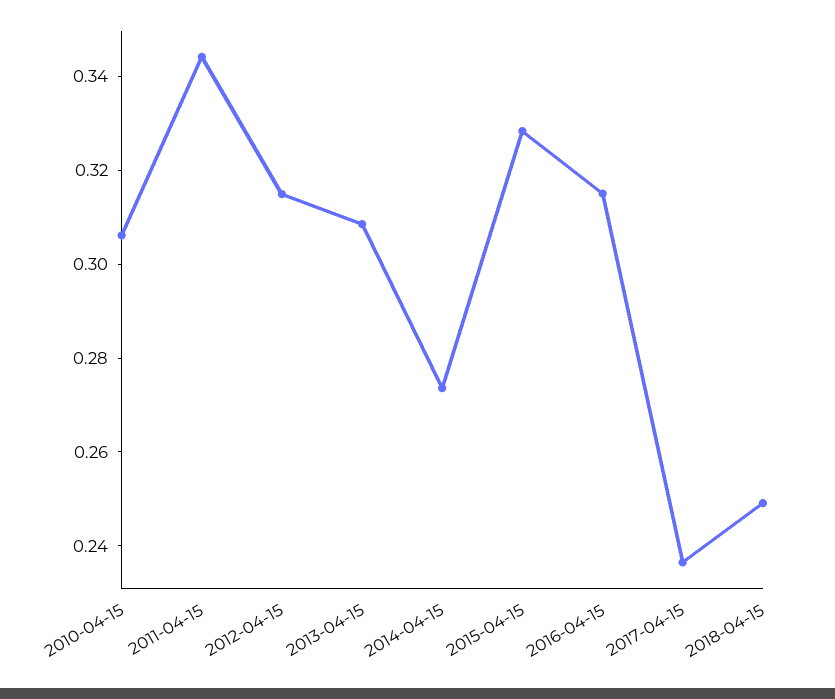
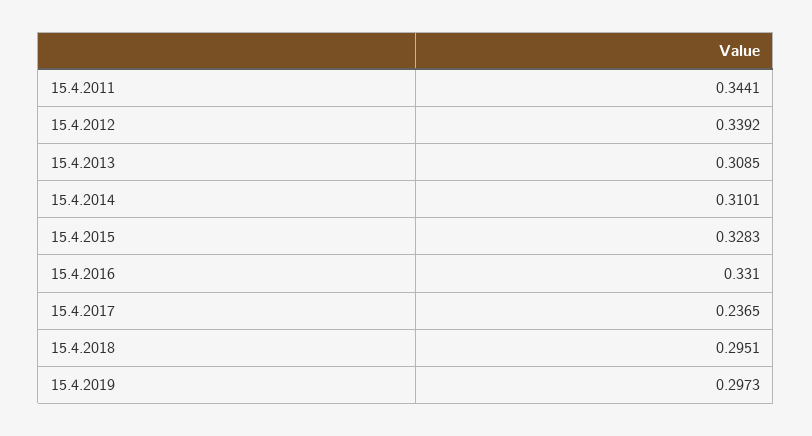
2010-04-15: 0.305 -> none
2012-04-15: 0.315 -> 0.3392
2014-04-15: 0.275 -> 0.3101
2016-04-15: 0.315 -> 0.331
2018-04-15: 0.25 -> 0.2951
15.4.2019: none -> 0.2973

